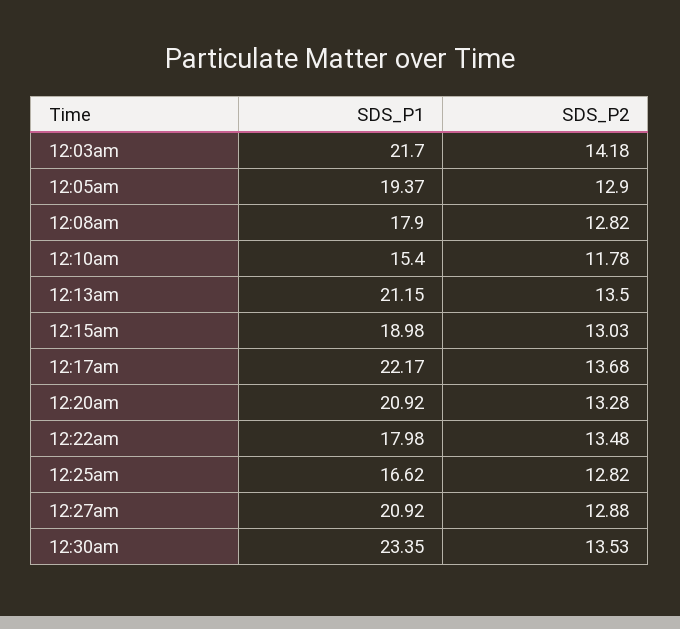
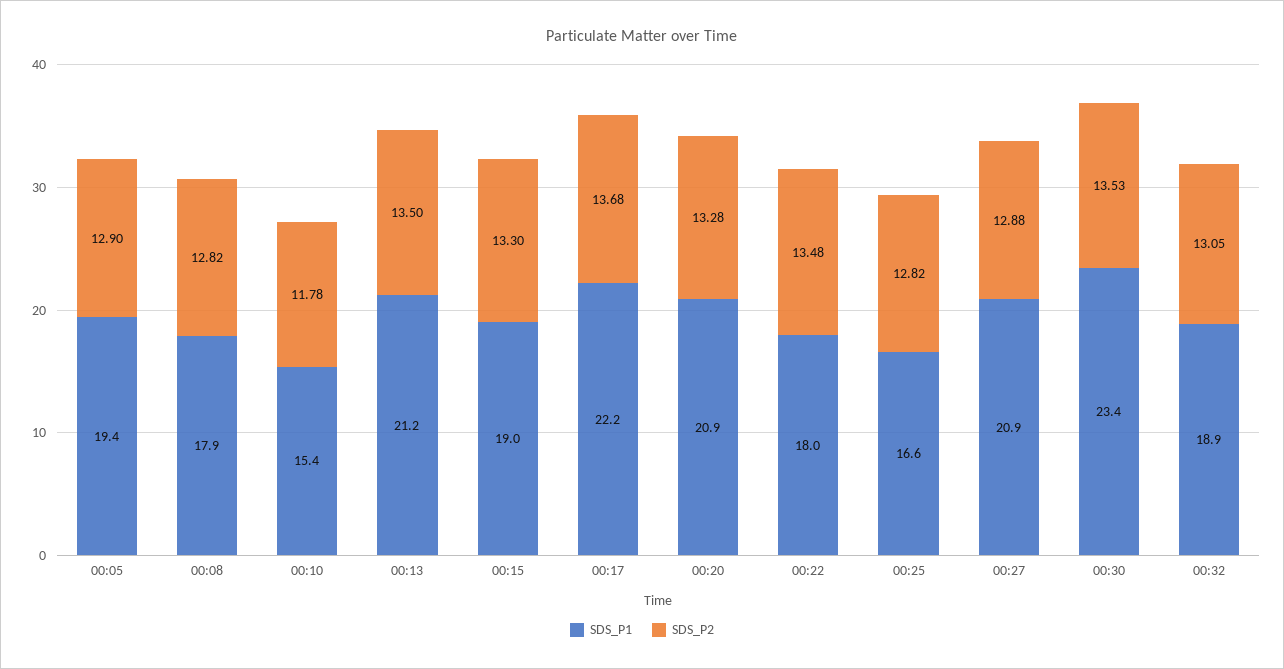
SDS_P1, 12:03am: 21.7 -> none
SDS_P2, 12:03am: 14.18 -> none
SDS_P2, 12:15am: 13.03 -> 13.3
SDS_P1, 00:32: none -> 18.9
SDS_P2, 00:32: none -> 13.05

